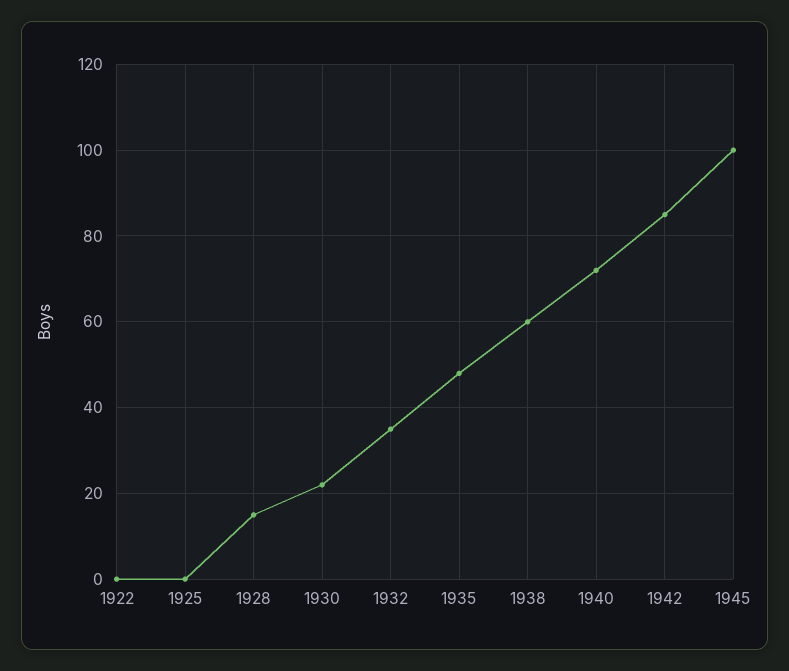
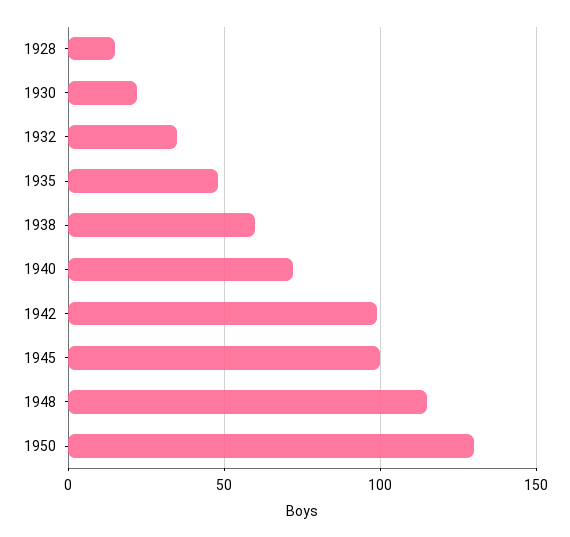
1922: 0 -> none
1925: 0 -> none
1942: 85 -> 100
1948: none -> 115
1950: none -> 130

